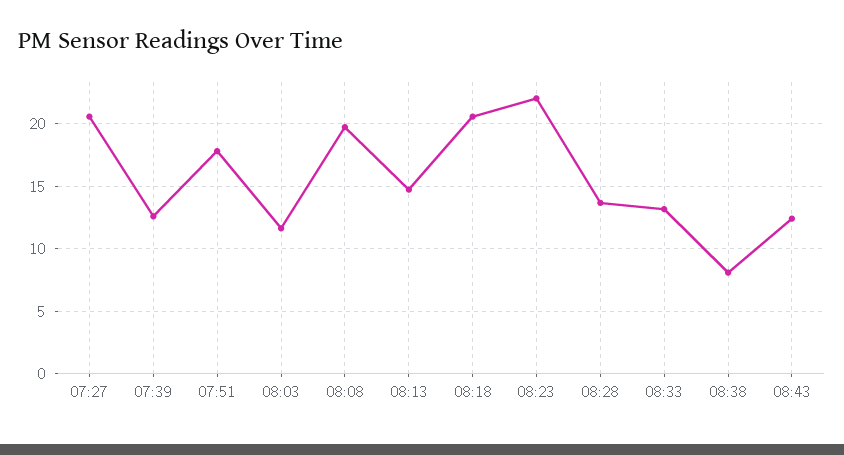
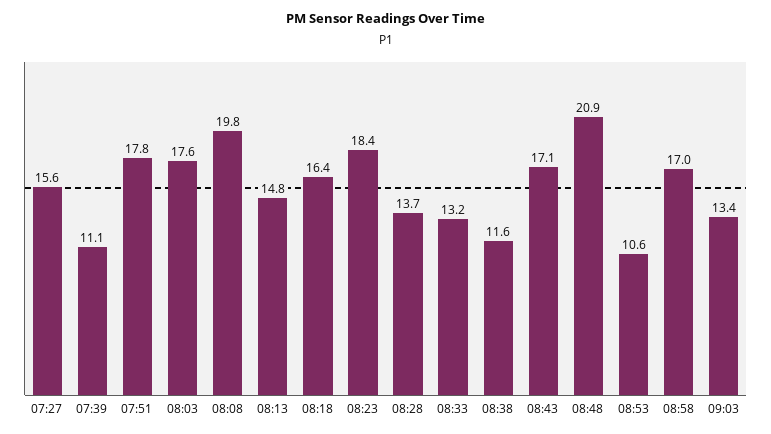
07:27: 20.5 -> 15.6
07:39: 12.5 -> 11.1
08:03: 11.5 -> 17.6
08:18: 20.5 -> 16.4
08:23: 22 -> 18.4
08:38: 8 -> 11.6
08:43: 12.5 -> 17.1
08:48: none -> 20.9
08:53: none -> 10.6
08:58: none -> 17
09:03: none -> 13.4

